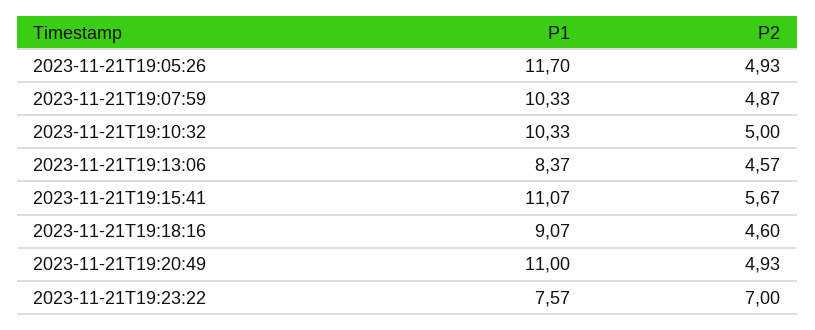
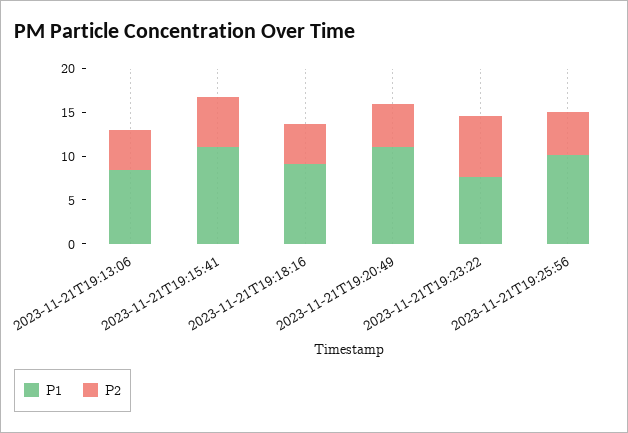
P1, 2023-11-21T19:05:26: 11.7 -> none
P2, 2023-11-21T19:05:26: 4.93 -> none
P1, 2023-11-21T19:07:59: 10.33 -> none
P2, 2023-11-21T19:07:59: 4.87 -> none
P1, 2023-11-21T19:10:32: 10.33 -> none
P2, 2023-11-21T19:10:32: 5 -> none
P1, 2023-11-21T19:25:56: none -> 10
P2, 2023-11-21T19:25:56: none -> 5

